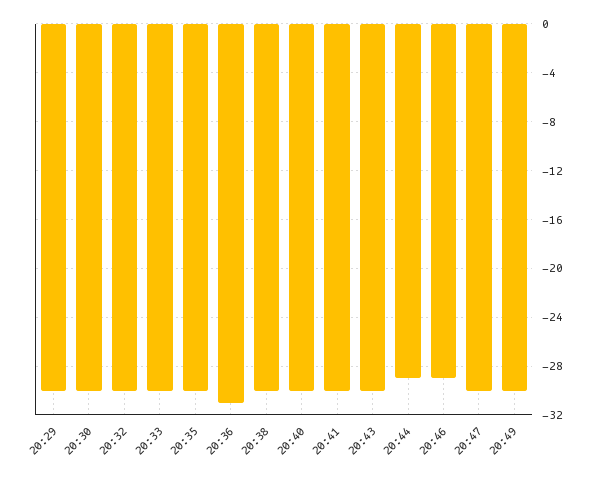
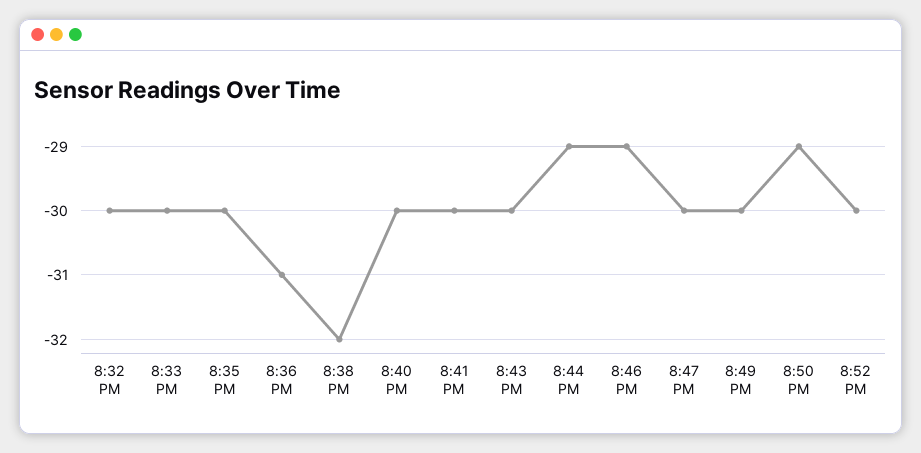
20:29: -30 -> none
20:30: -30 -> none
20:38: -30 -> -32
8:50 PM: none -> -29
8:52 PM: none -> -30

